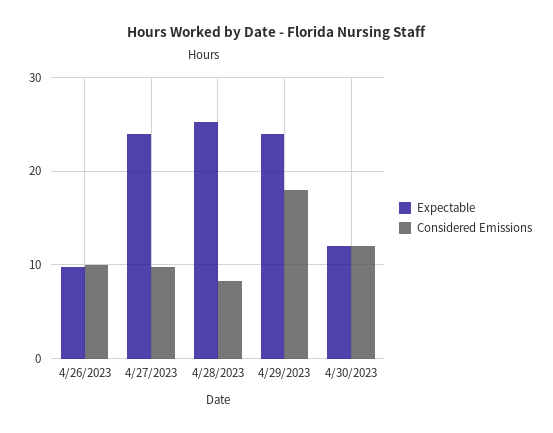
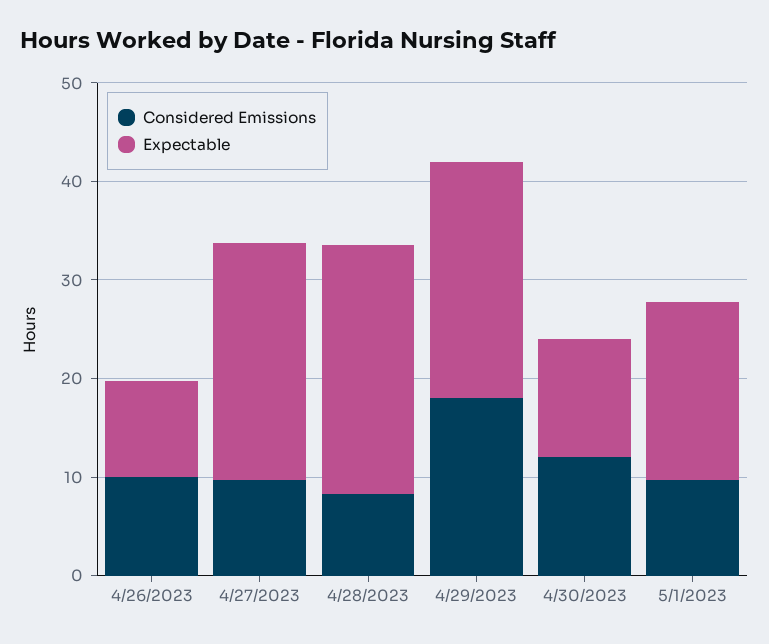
Considered Emissions, 5/1/2023: none -> 10
Expectable, 5/1/2023: none -> 18

